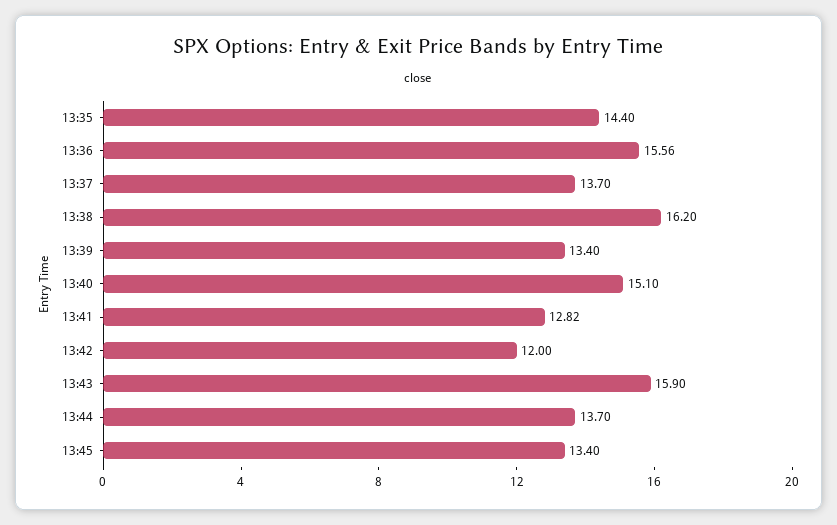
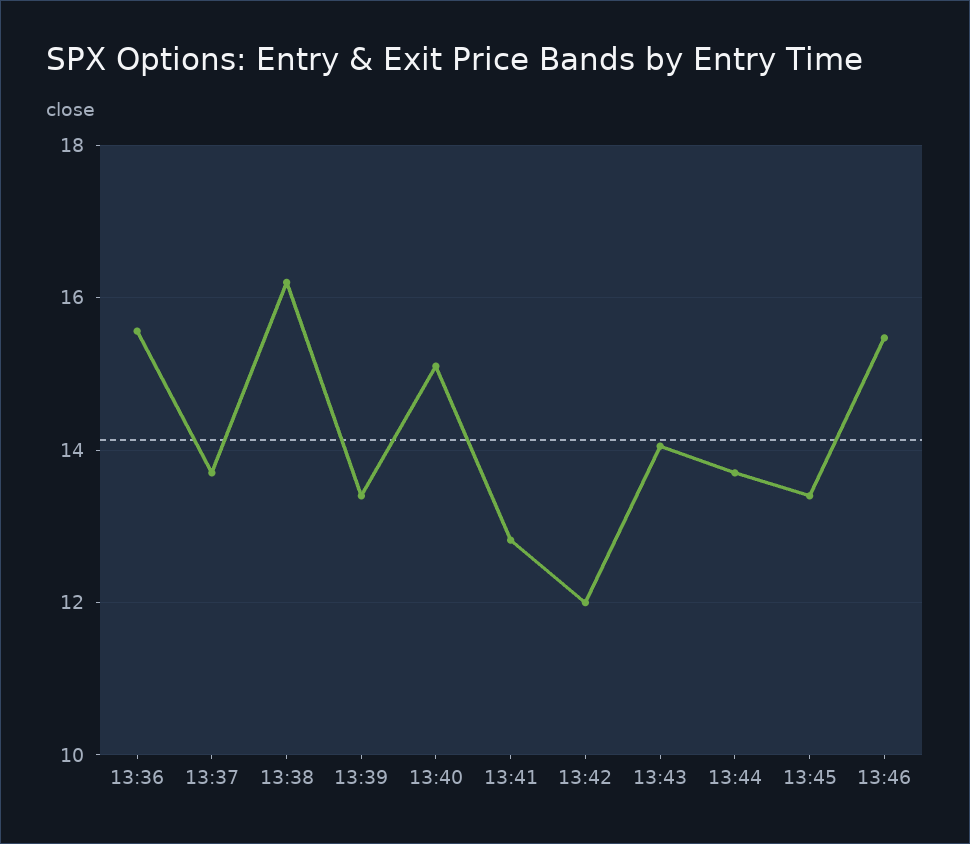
13:35: 14.4 -> none
13:43: 15.9 -> 14
13:46: none -> 15.4

